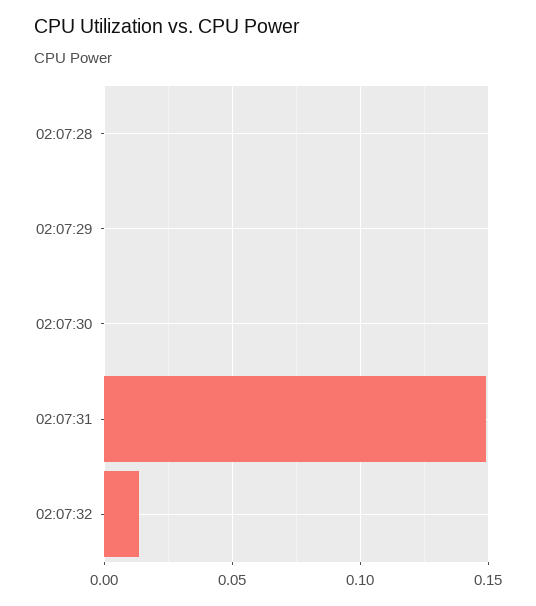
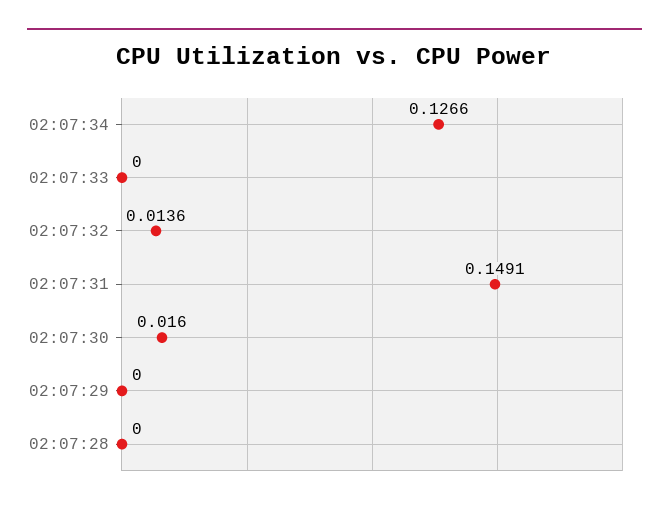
02:07:30: 0 -> 0.016
02:07:34: none -> 0.1266
02:07:33: none -> 0

